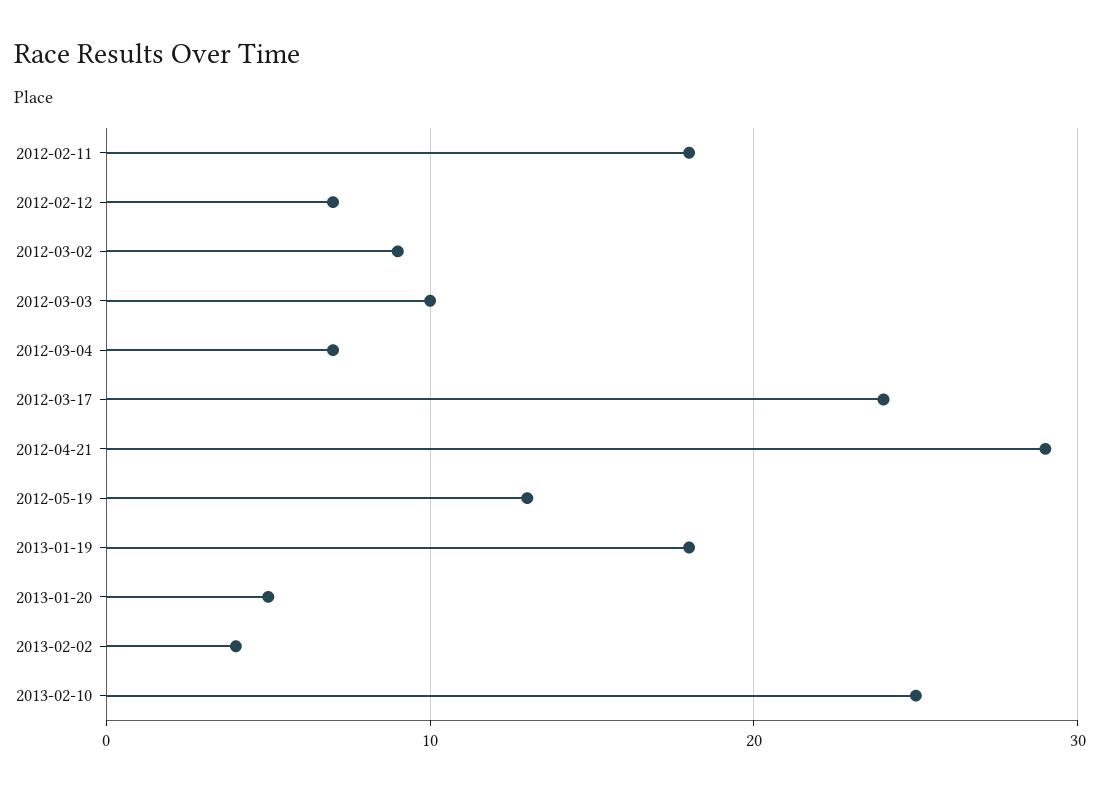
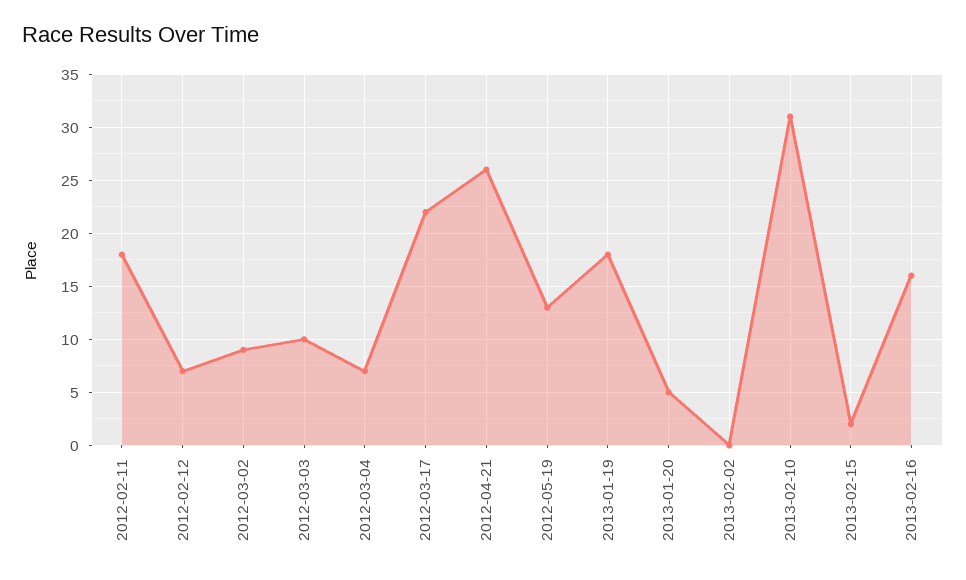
2012-03-17: 24 -> 22
2012-04-21: 29 -> 26
2013-02-02: 4 -> 0
2013-02-10: 25 -> 31
2013-02-15: none -> 2
2013-02-16: none -> 16

